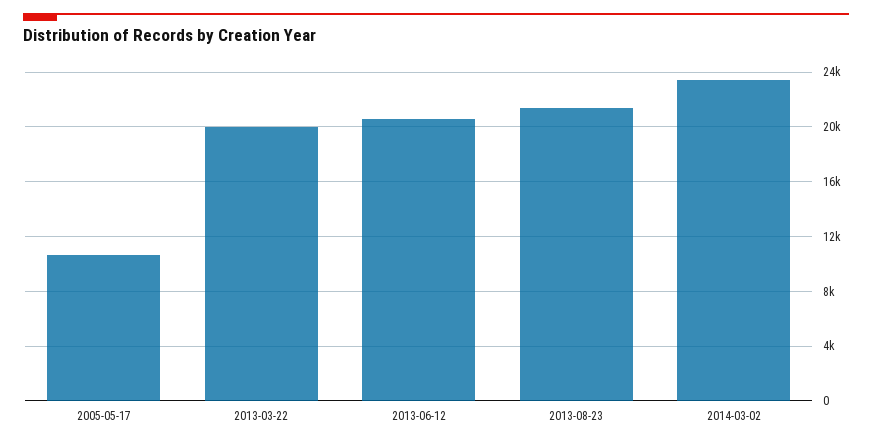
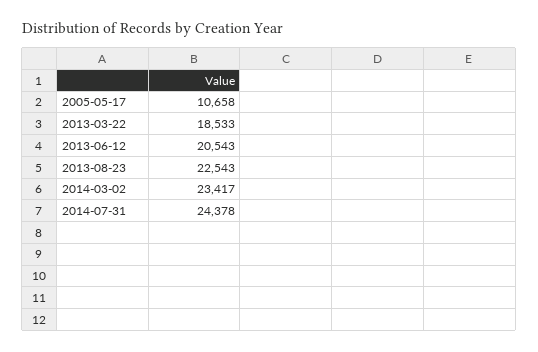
2013-03-22: 20000 -> 18533
2013-08-23: 21500 -> 22543
2014-07-31: none -> 24378

